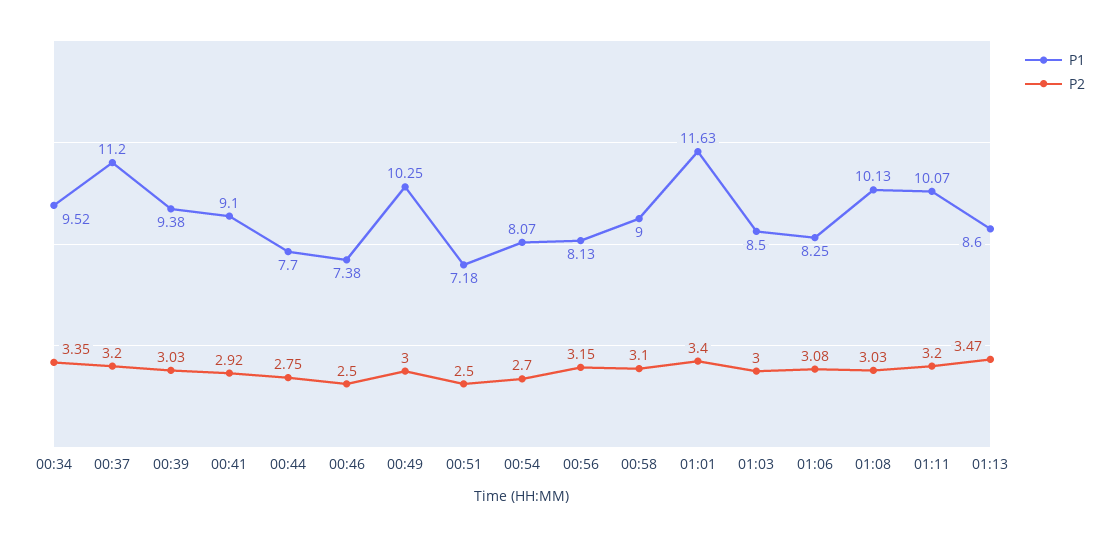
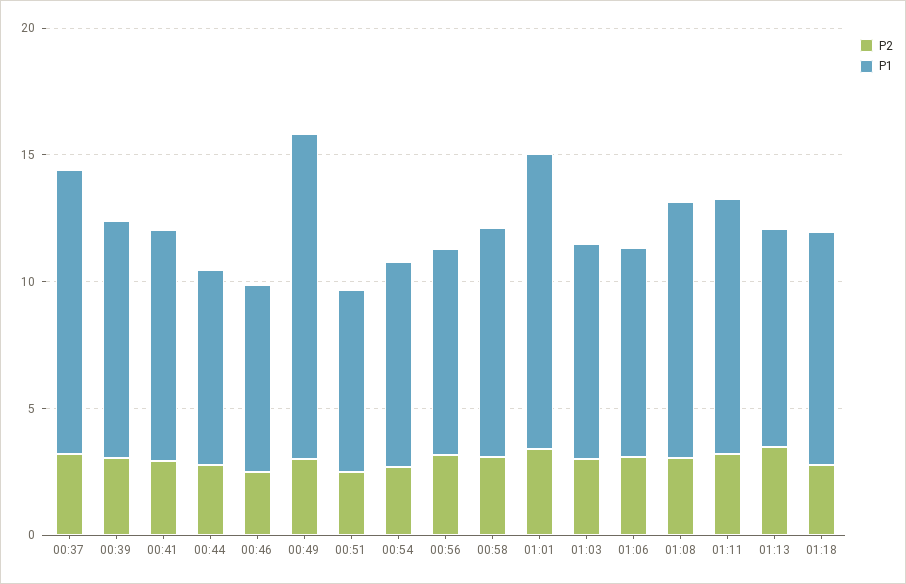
P1, 00:34: 9.52 -> none
P2, 00:34: 3.35 -> none
P1, 00:49: 10.25 -> 13
P2, 01:18: none -> 3
P1, 01:18: none -> 9

